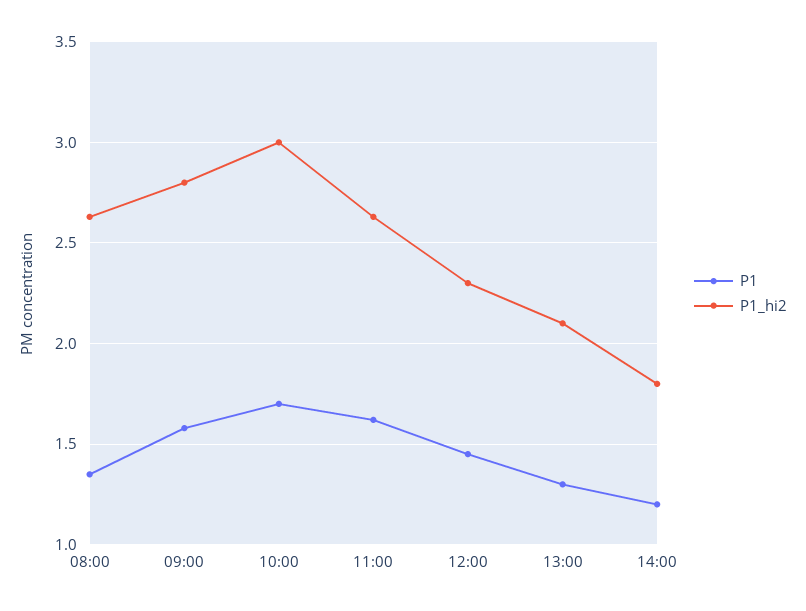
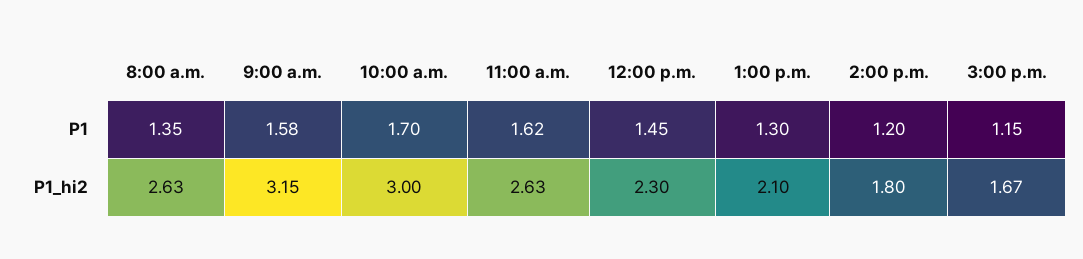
P1_hi2, 09:00: 2.8 -> 3.15
P1, 3:00 p.m.: none -> 1.15
P1_hi2, 3:00 p.m.: none -> 1.67

